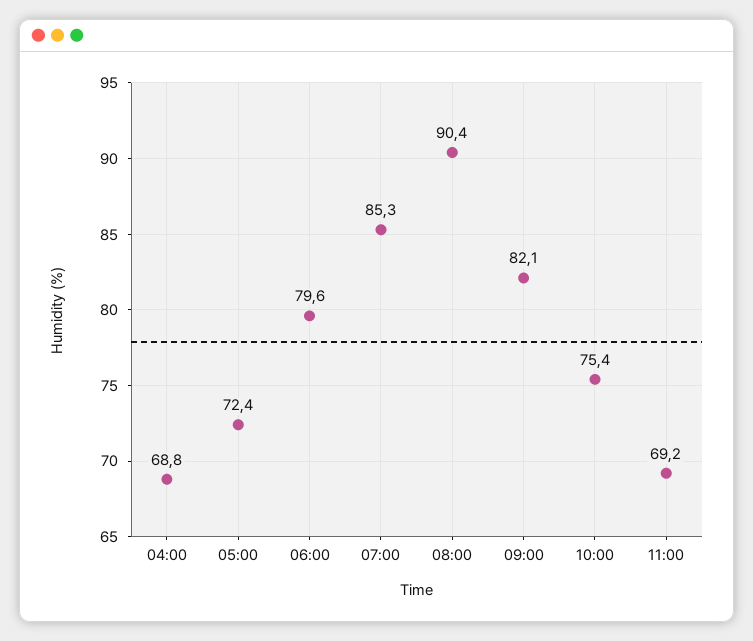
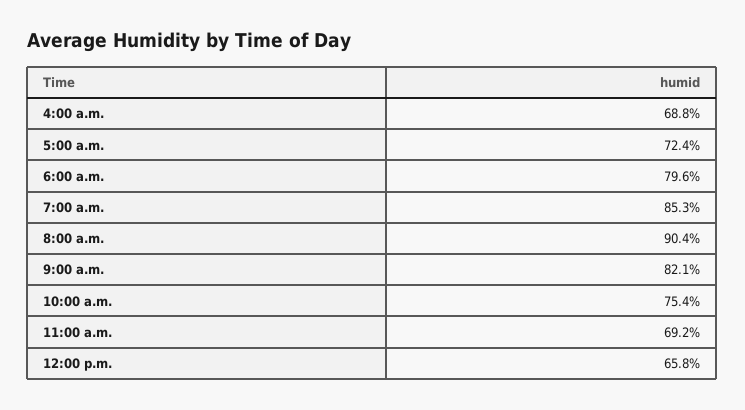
12:00 p.m.: none -> 65.8

